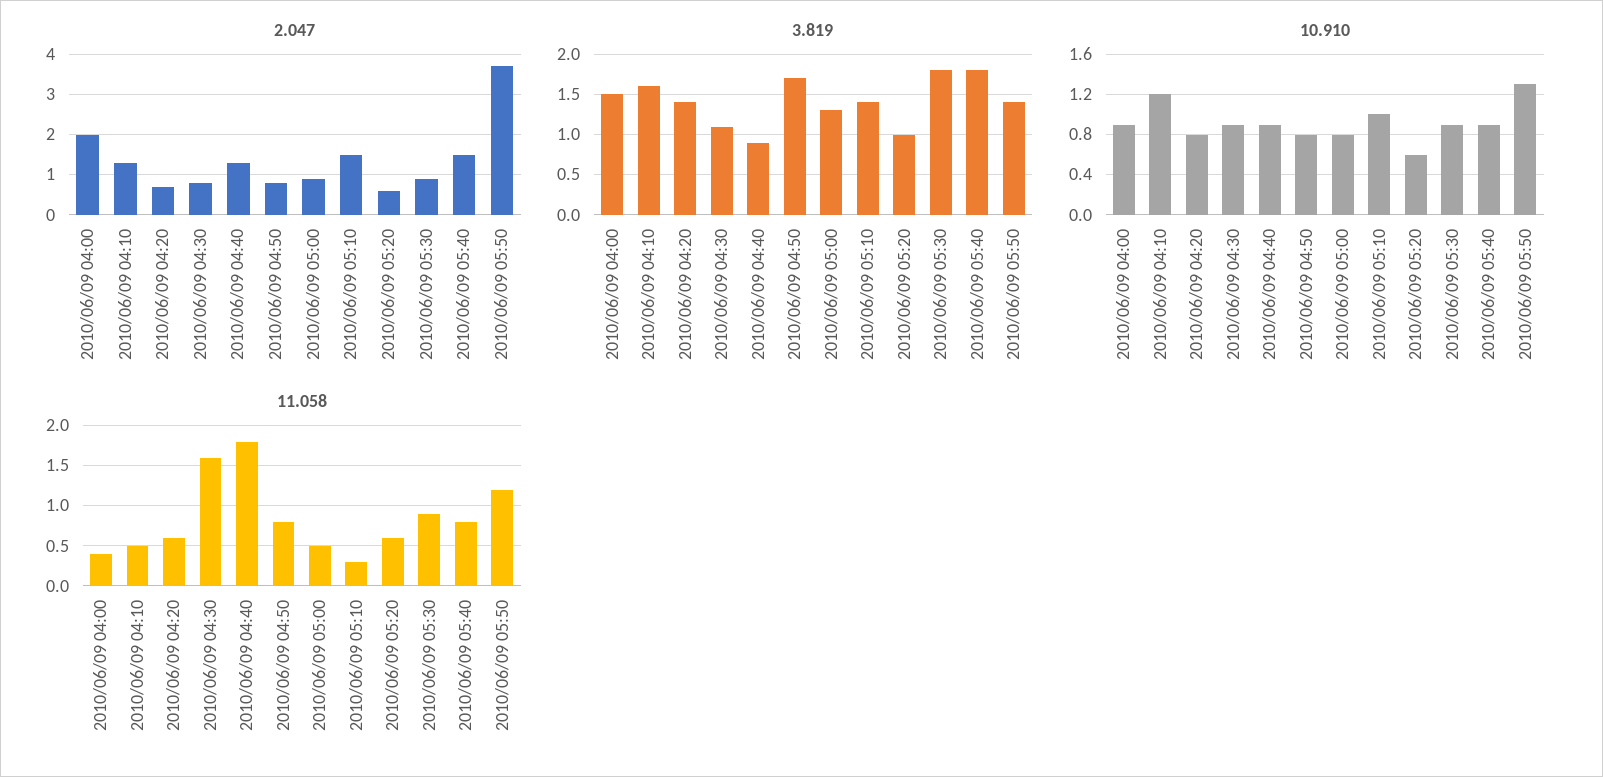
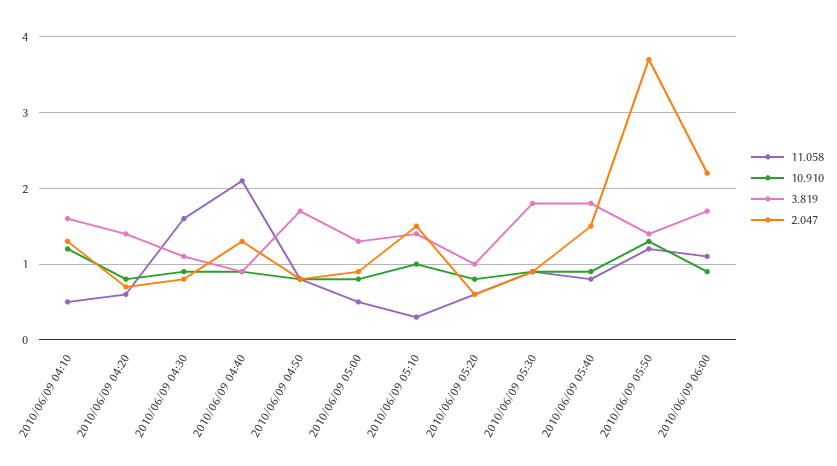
2.047, 2010/06/09 04:00: 2 -> none
3.819, 2010/06/09 04:00: 1.5 -> none
10.910, 2010/06/09 04:00: 0.9 -> none
10.910, 2010/06/09 05:20: 0.6 -> 0.8
11.058, 2010/06/09 04:00: 0.4 -> none
11.058, 2010/06/09 04:40: 1.8 -> 2.1
11.058, 2010/06/09 06:00: none -> 1.1
10.910, 2010/06/09 06:00: none -> 0.9
3.819, 2010/06/09 06:00: none -> 1.7
2.047, 2010/06/09 06:00: none -> 2.2

